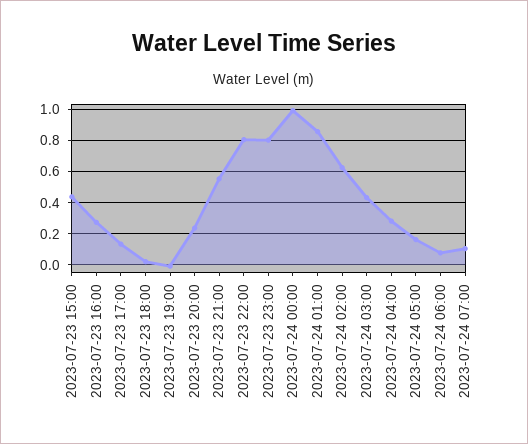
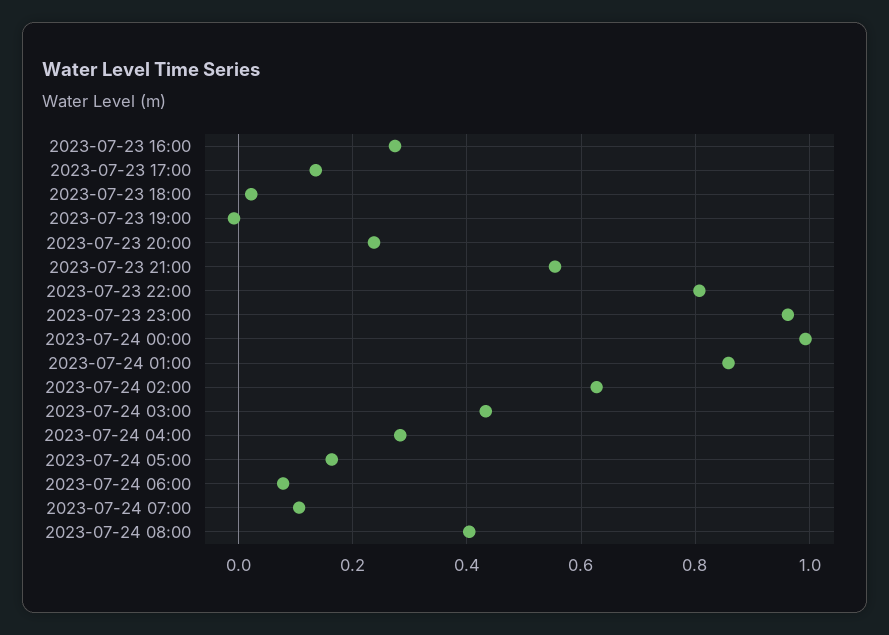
2023-07-23 15:00: 0.45 -> none
2023-07-23 23:00: 0.8 -> 0.96
2023-07-24 08:00: none -> 0.4

